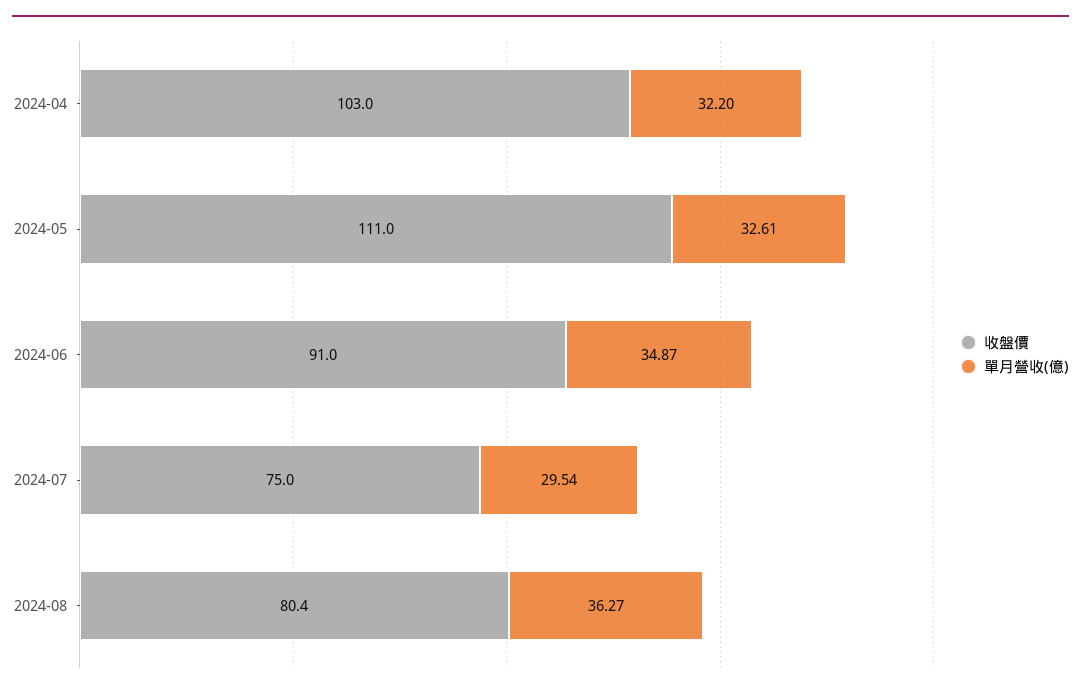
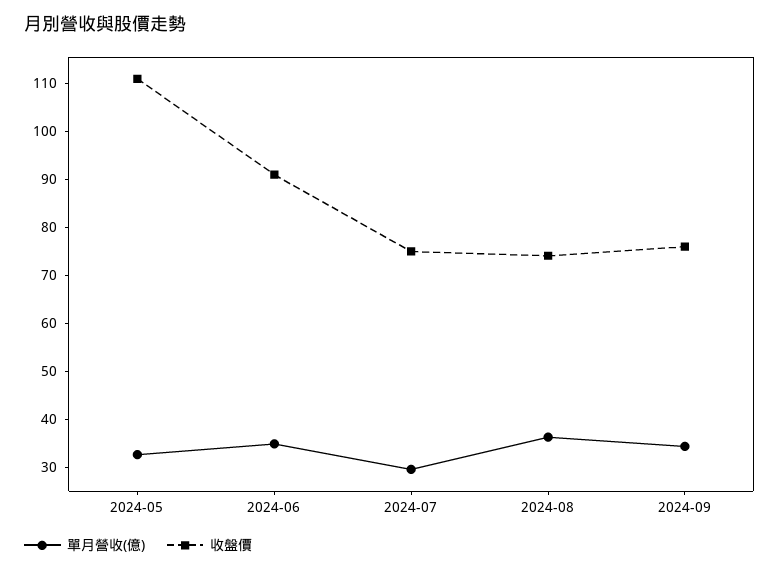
收盤價, 2024-04: 103 -> none
單月營收(億), 2024-04: 32.2 -> none
收盤價, 2024-08: 80.4 -> 74
單月營收(億), 2024-09: none -> 34
收盤價, 2024-09: none -> 76

